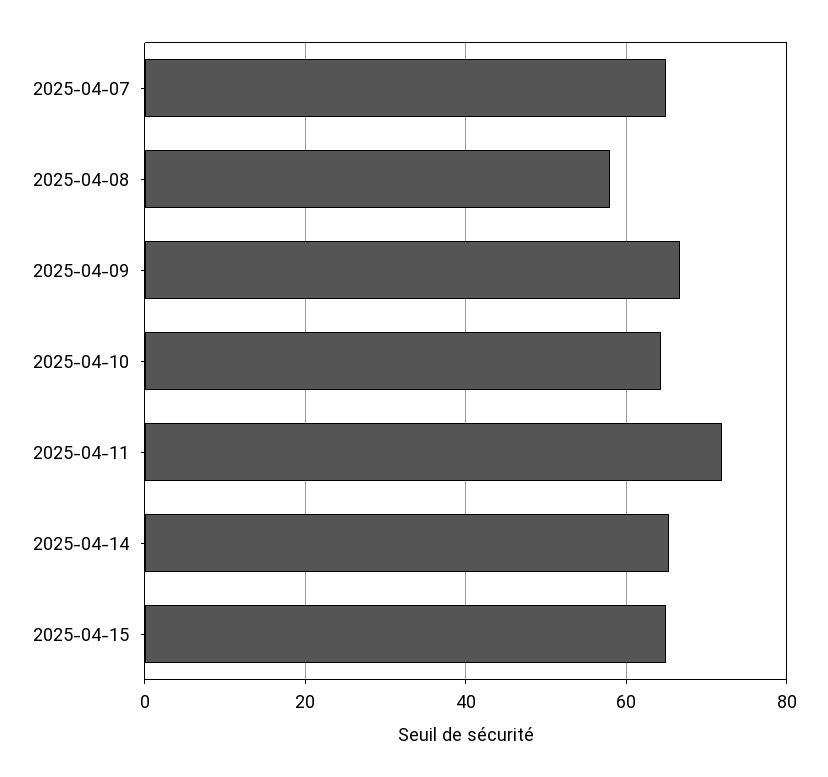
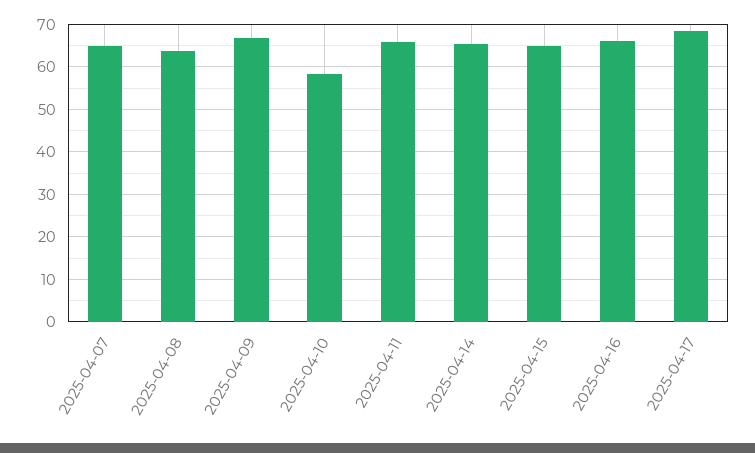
2025-04-08: 58 -> 64
2025-04-10: 64 -> 58
2025-04-11: 72 -> 66
2025-04-16: none -> 66
2025-04-17: none -> 68

